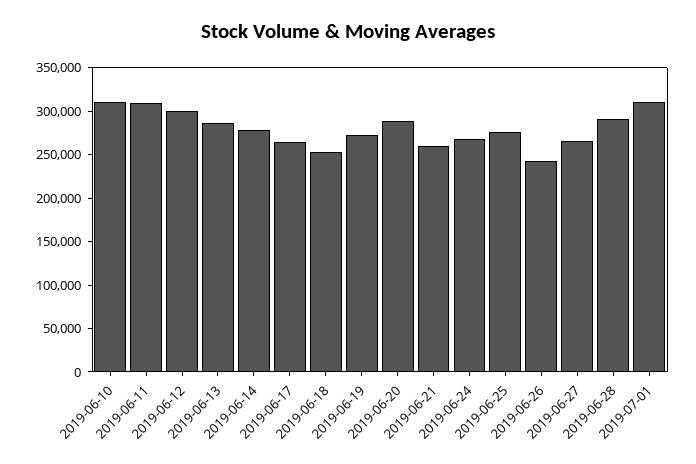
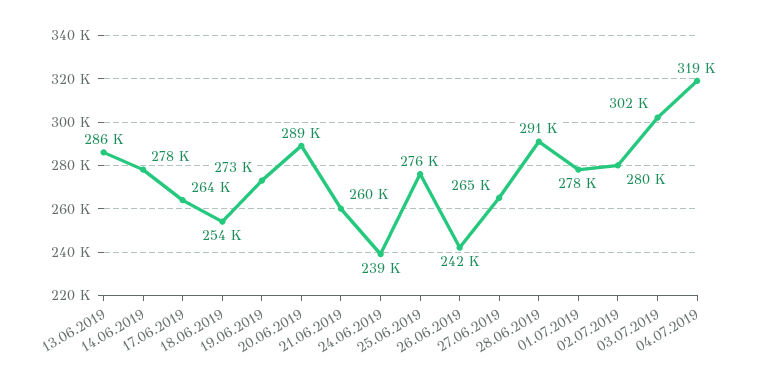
2019-06-10: 310000 -> none
2019-06-11: 310000 -> none
2019-06-12: 300000 -> none
2019-06-24: 270000 -> 239000
2019-07-01: 310000 -> 278000
02.07.2019: none -> 280000
03.07.2019: none -> 302000
04.07.2019: none -> 319000

